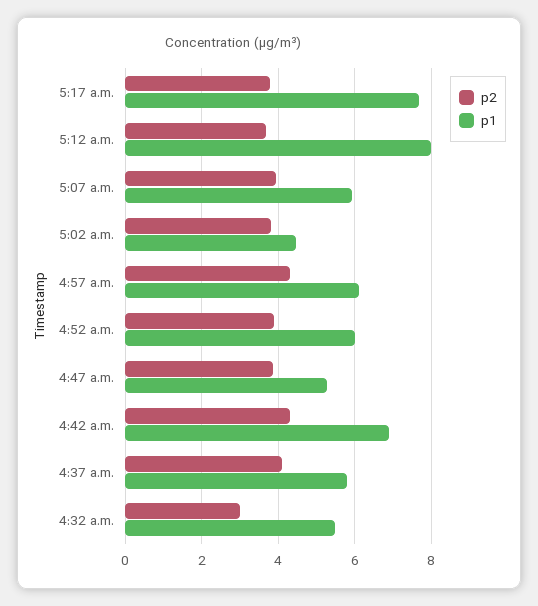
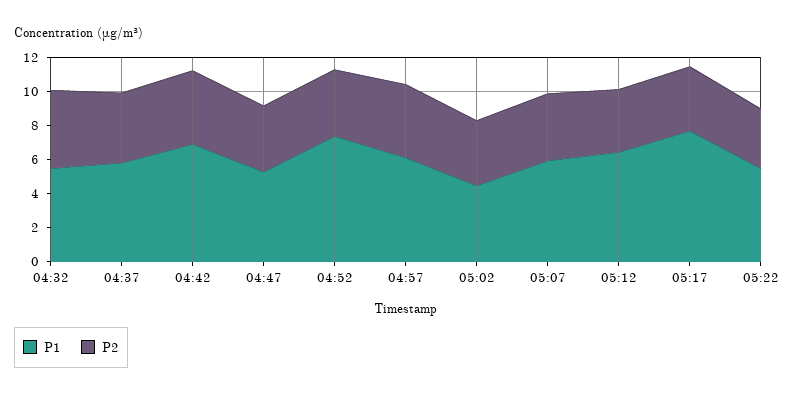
p1, 5:12 a.m.: 8 -> 6.5
p1, 4:52 a.m.: 6 -> 7.5
p2, 4:32 a.m.: 3 -> 4.5
p1, 05:22: none -> 5.5
p2, 05:22: none -> 3.5

